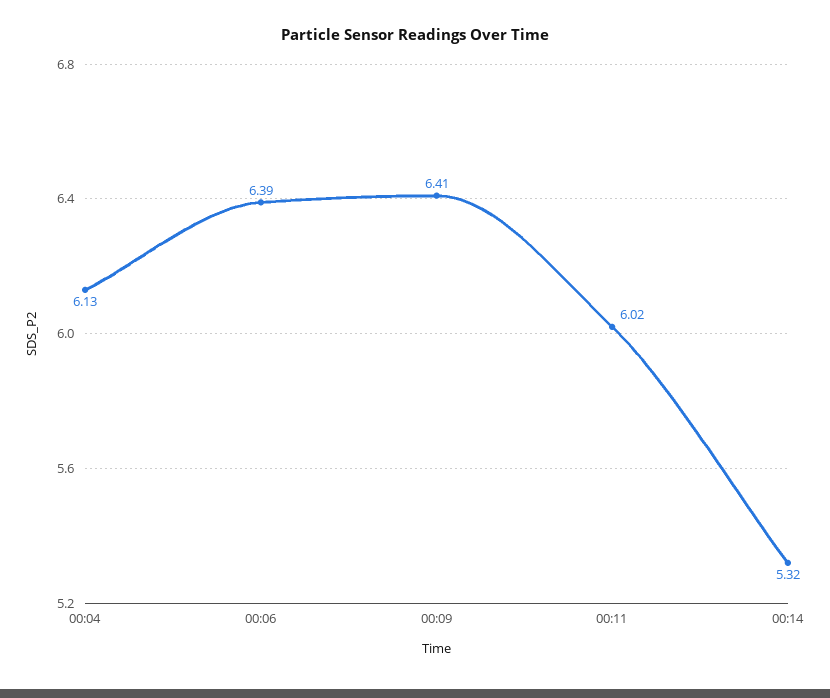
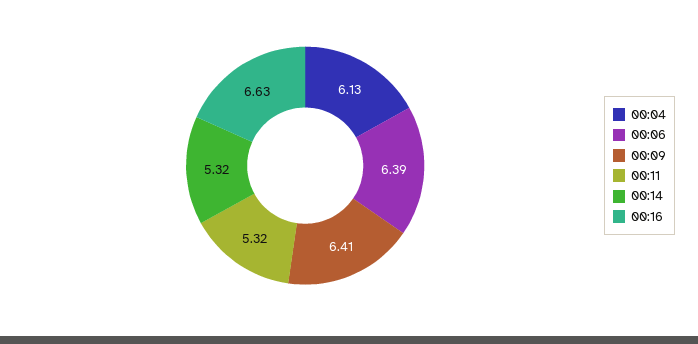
00:11: 6.02 -> 5.32
00:16: none -> 6.63

